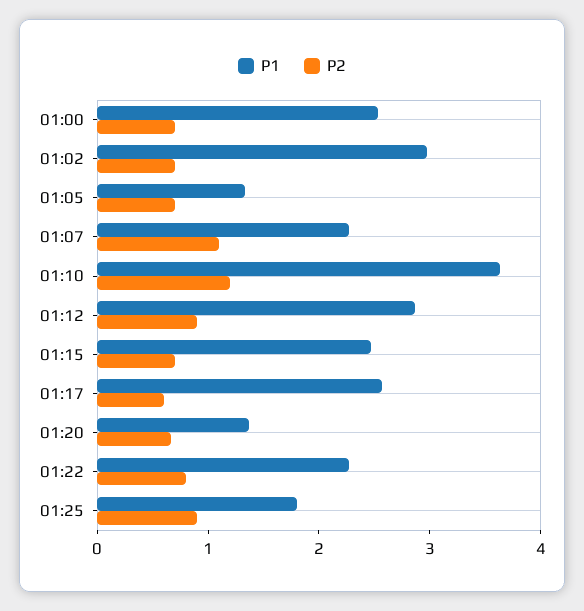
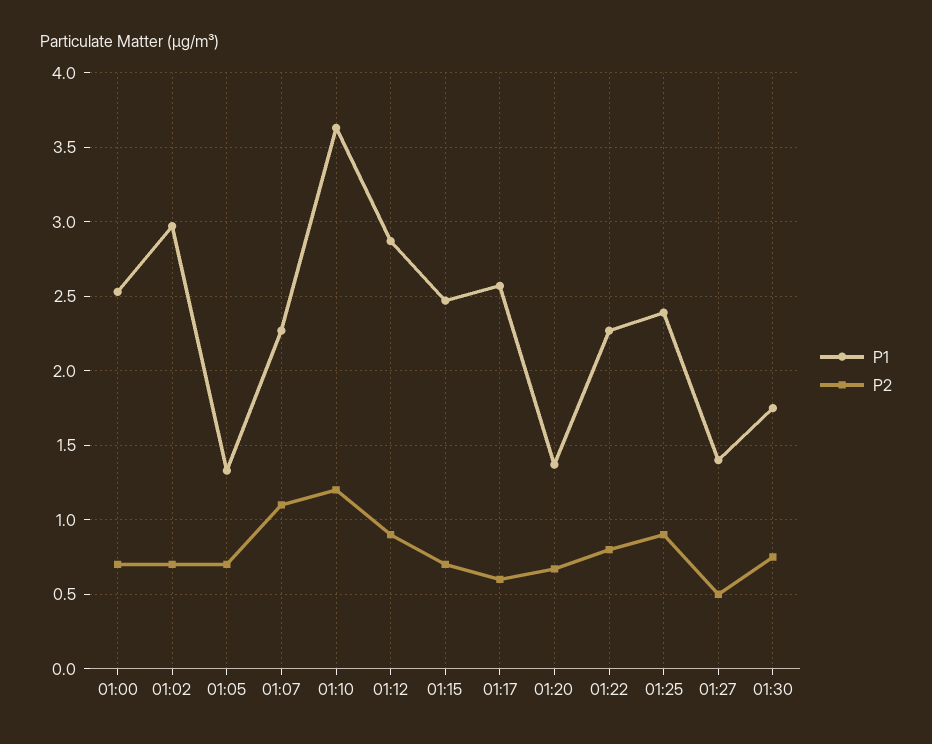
P1, 01:25: 1.8 -> 2.4
P1, 01:27: none -> 1.4
P2, 01:27: none -> 0.5
P1, 01:30: none -> 1.75
P2, 01:30: none -> 0.75

